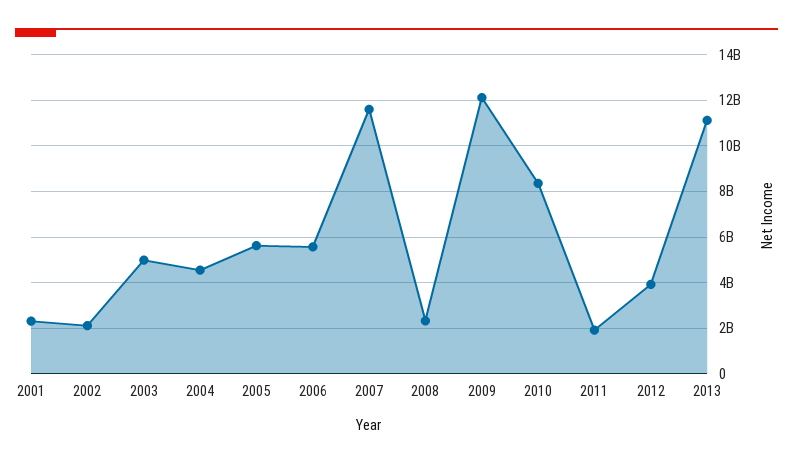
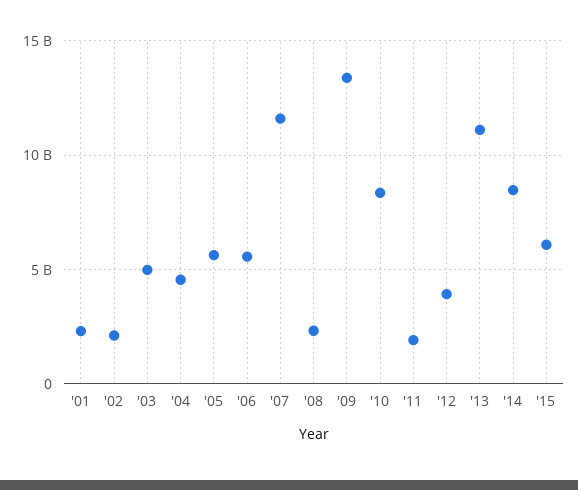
2009: 12000000000 -> 13500000000
'14: none -> 8500000000
'15: none -> 6000000000

